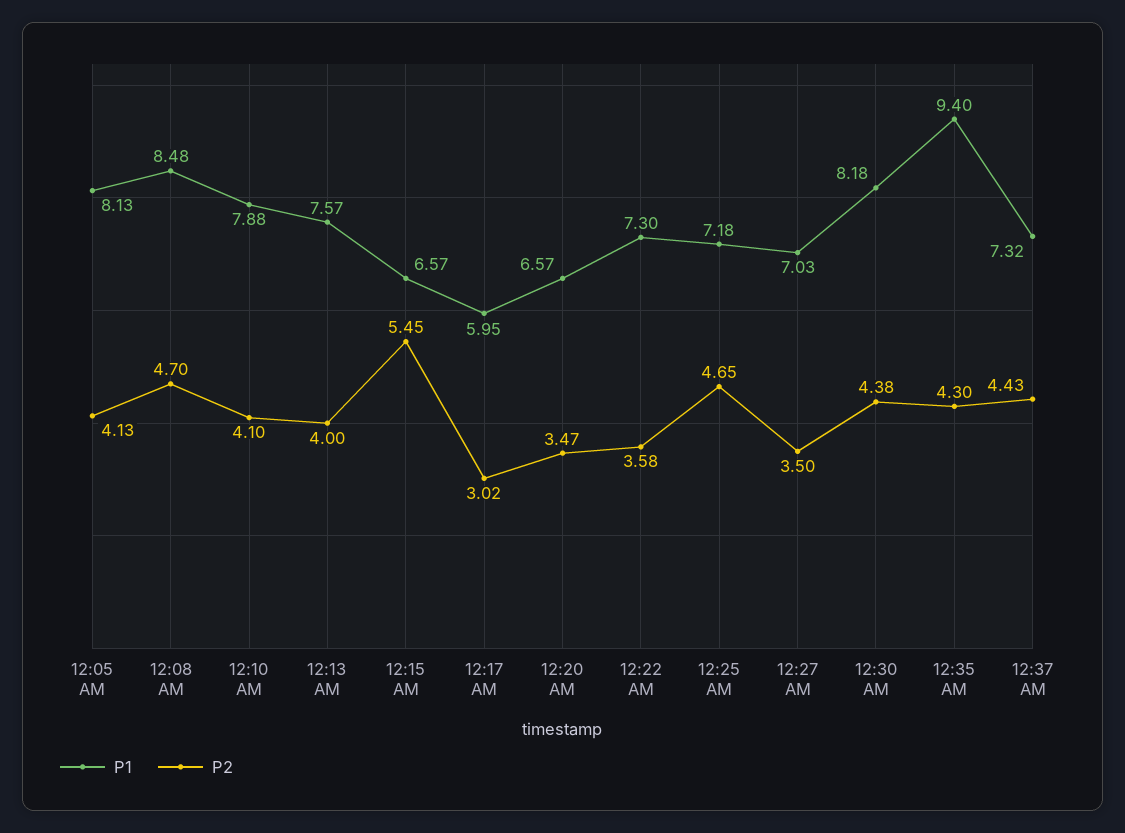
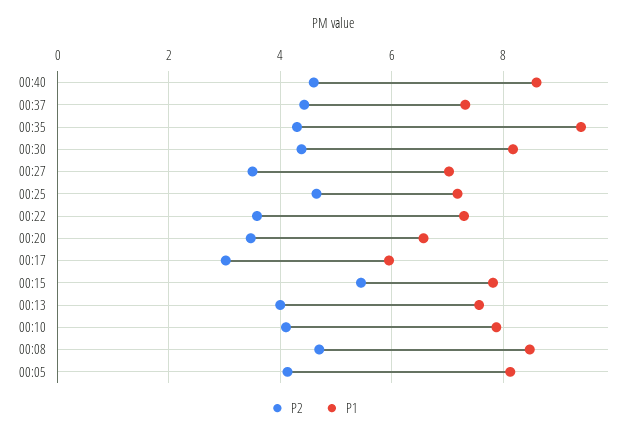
P1, 12:15 AM: 6.57 -> 7.8
P2, 00:40: none -> 4.6
P1, 00:40: none -> 8.6

